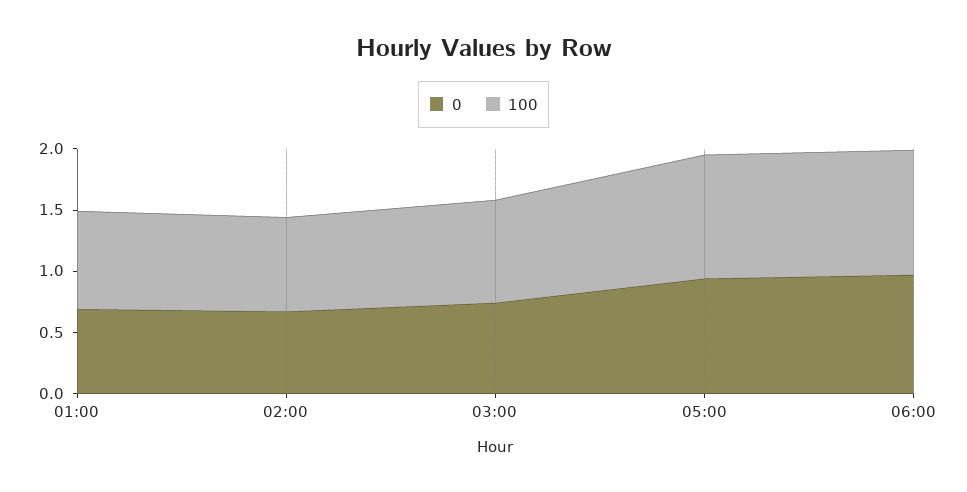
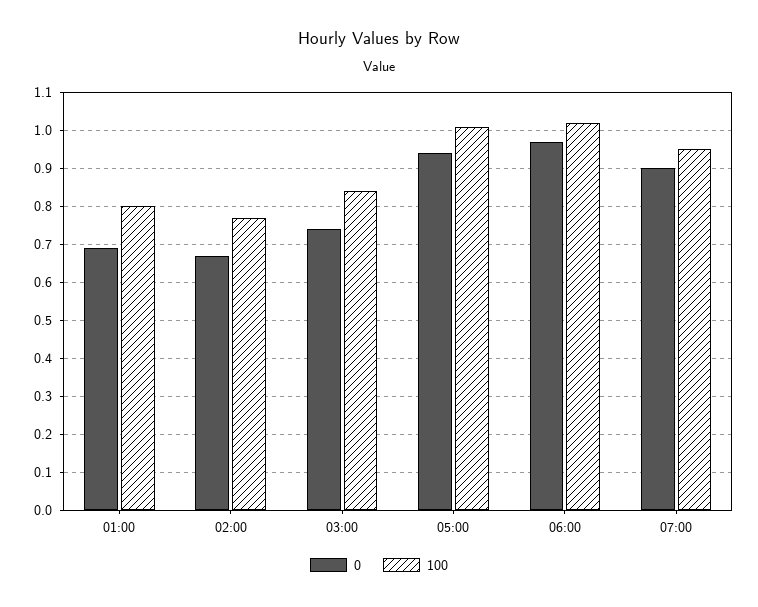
0, 07:00: none -> 0.9
100, 07:00: none -> 0.95

